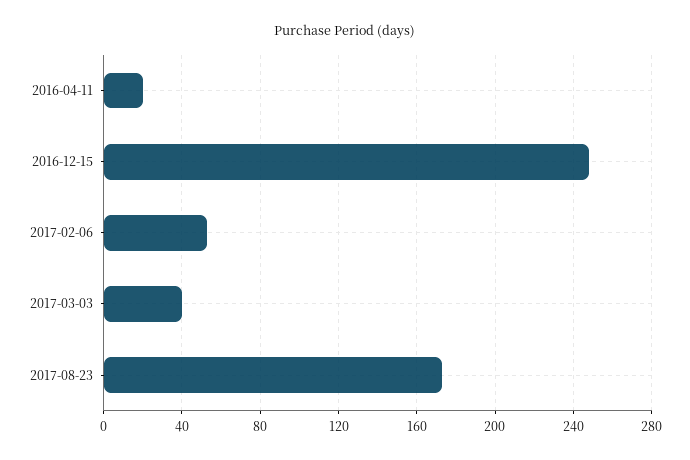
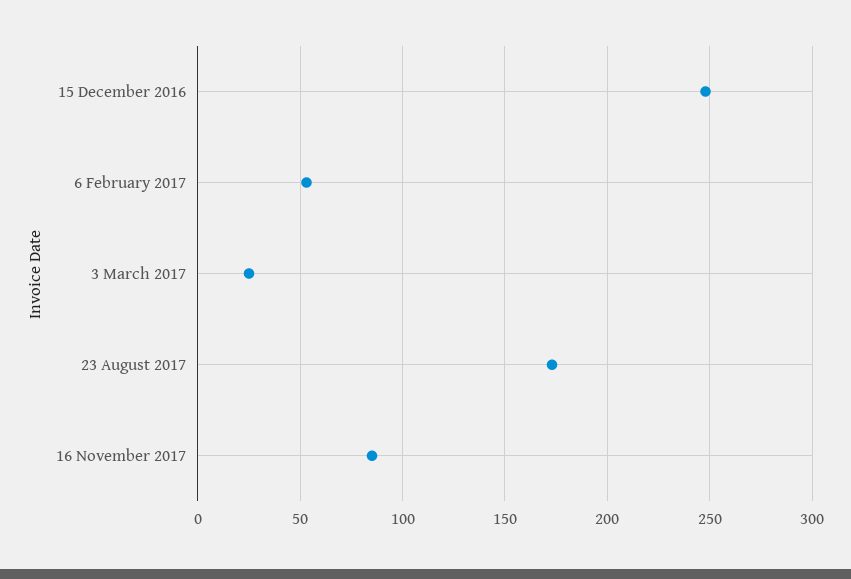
2016-04-11: 20 -> none
2017-03-03: 40 -> 25
16 November 2017: none -> 85

